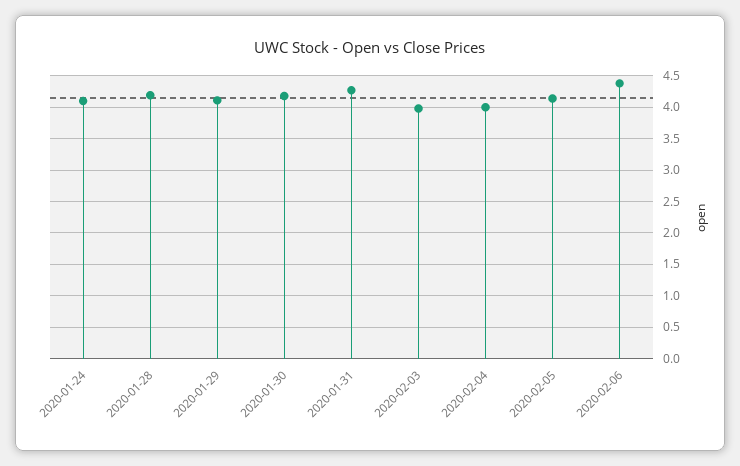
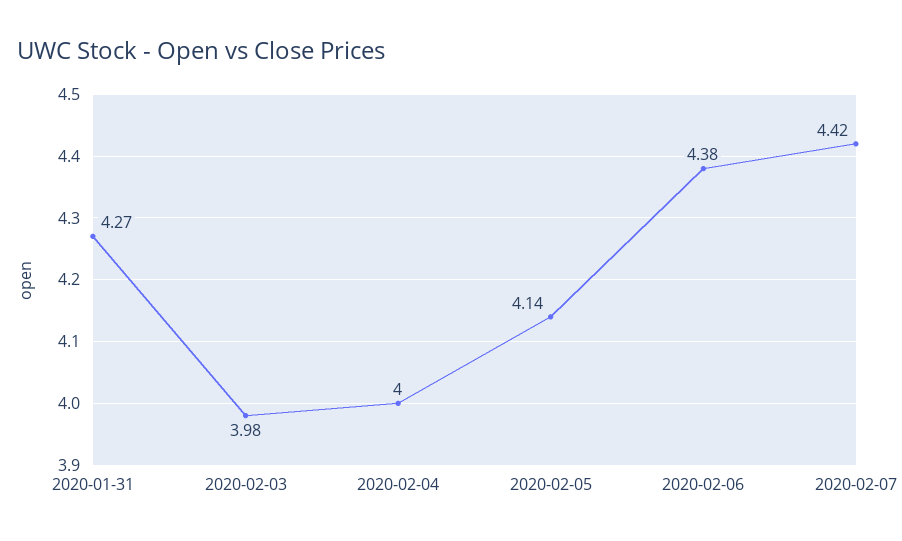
2020-01-24: 4.1 -> none
2020-01-28: 4.2 -> none
2020-01-29: 4.1 -> none
2020-01-30: 4.2 -> none
2020-02-07: none -> 4.42

